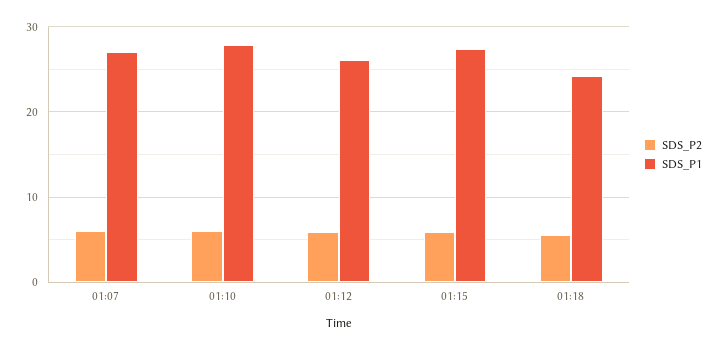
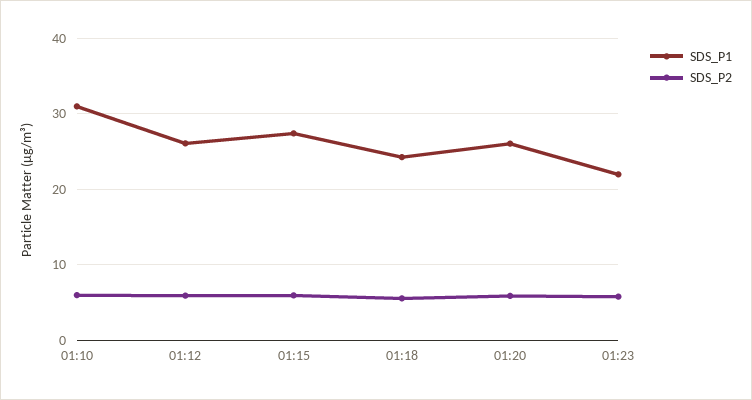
SDS_P2, 01:07: 6 -> none
SDS_P1, 01:07: 27 -> none
SDS_P1, 01:10: 28 -> 31
SDS_P1, 01:20: none -> 26
SDS_P2, 01:20: none -> 6
SDS_P1, 01:23: none -> 22
SDS_P2, 01:23: none -> 6

